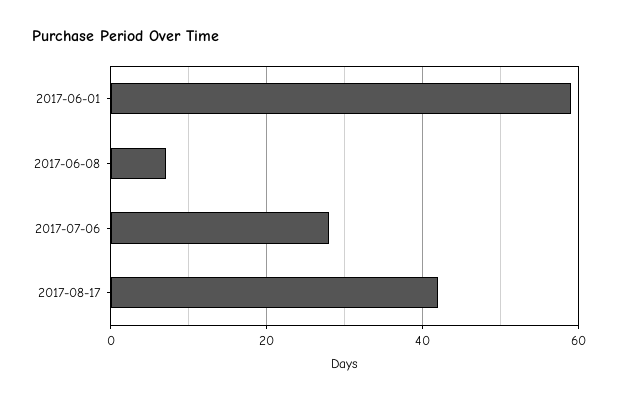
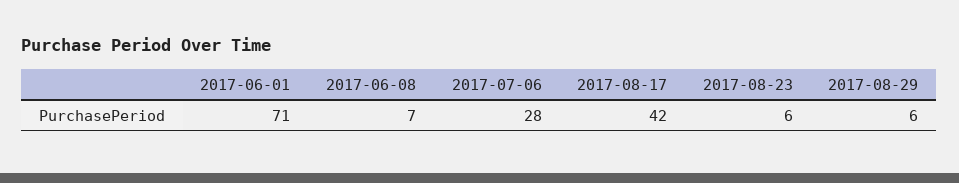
2017-06-01: 60 -> 71
2017-08-23: none -> 6
2017-08-29: none -> 6

